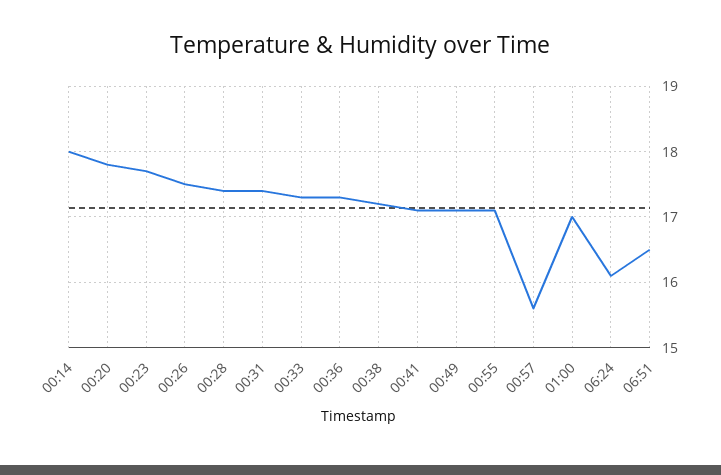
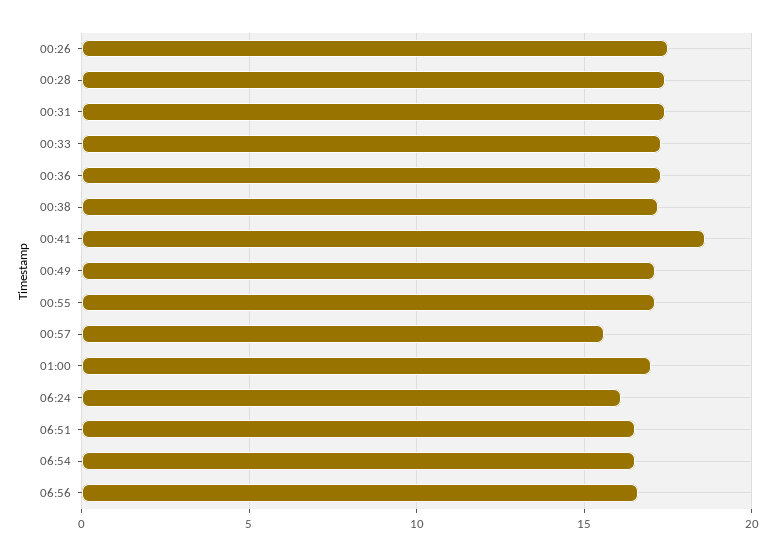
00:14: 18 -> none
00:20: 17.8 -> none
00:23: 17.7 -> none
00:41: 17.1 -> 18.5
06:54: none -> 16.5
06:56: none -> 16.5

